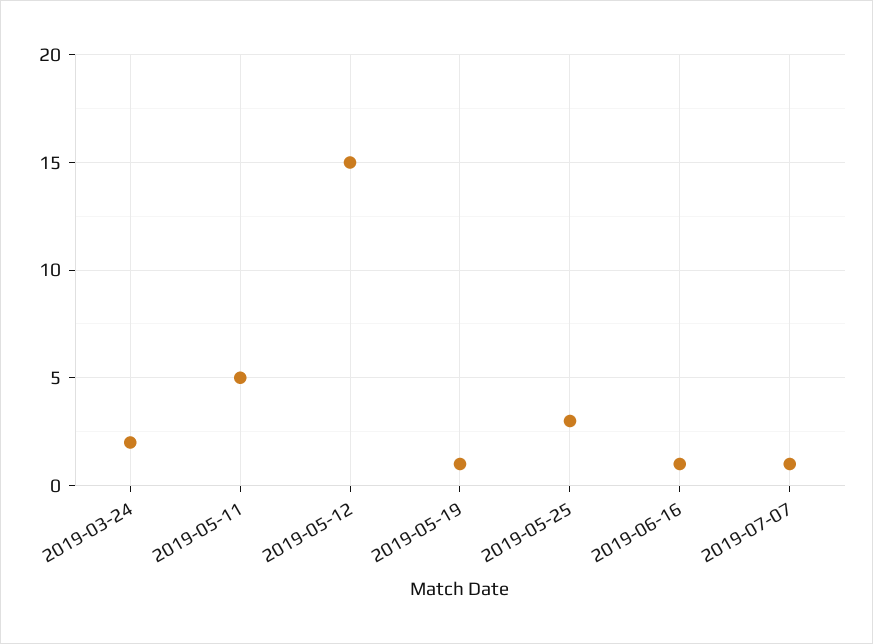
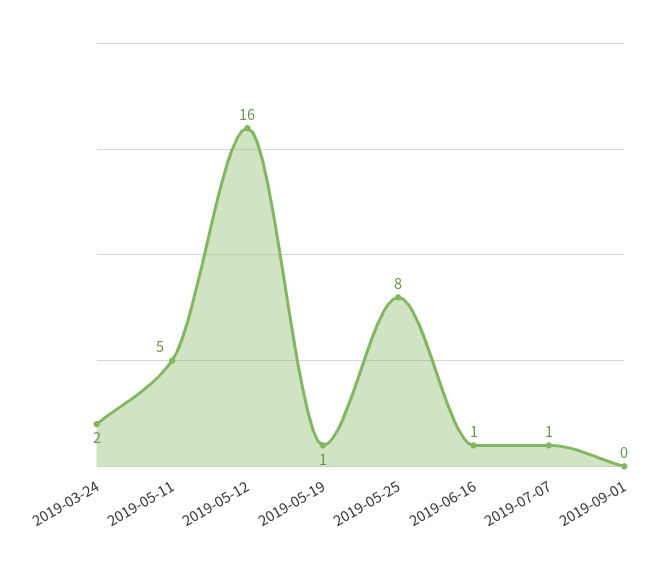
2019-05-12: 15 -> 16
2019-05-25: 3 -> 8
2019-09-01: none -> 0

